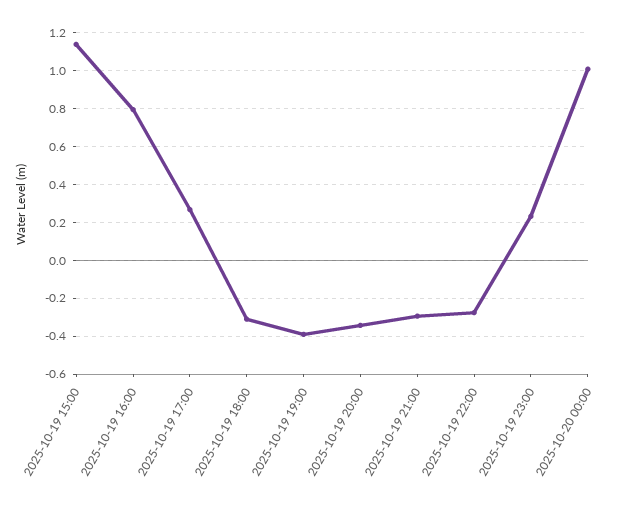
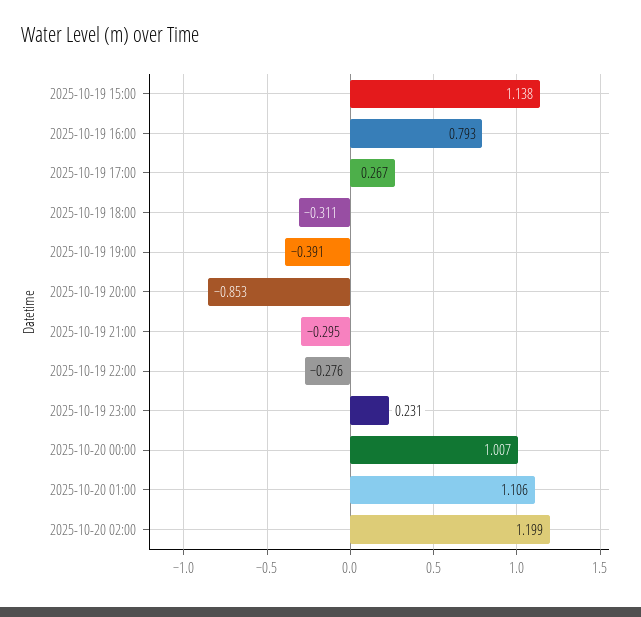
2025-10-19 20:00: -0.35 -> -0.853
2025-10-20 01:00: none -> 1.106
2025-10-20 02:00: none -> 1.199

